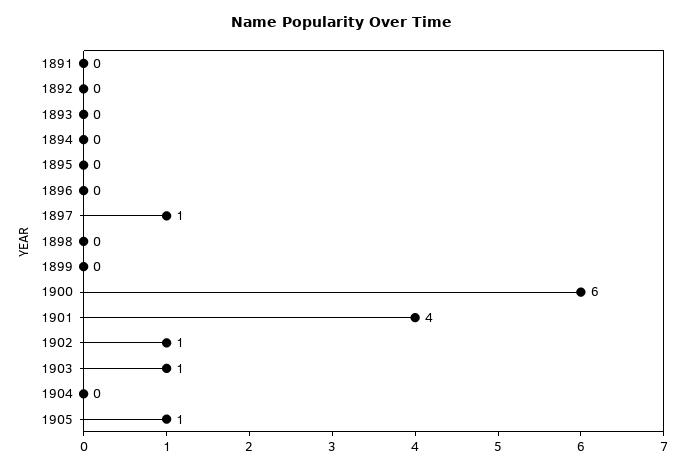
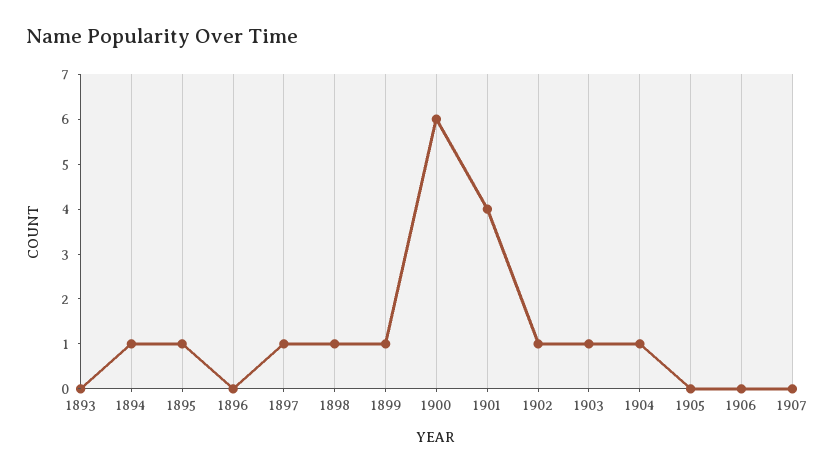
1891: 0 -> none
1892: 0 -> none
1894: 0 -> 1
1895: 0 -> 1
1898: 0 -> 1
1899: 0 -> 1
1904: 0 -> 1
1905: 1 -> 0
1906: none -> 0
1907: none -> 0

